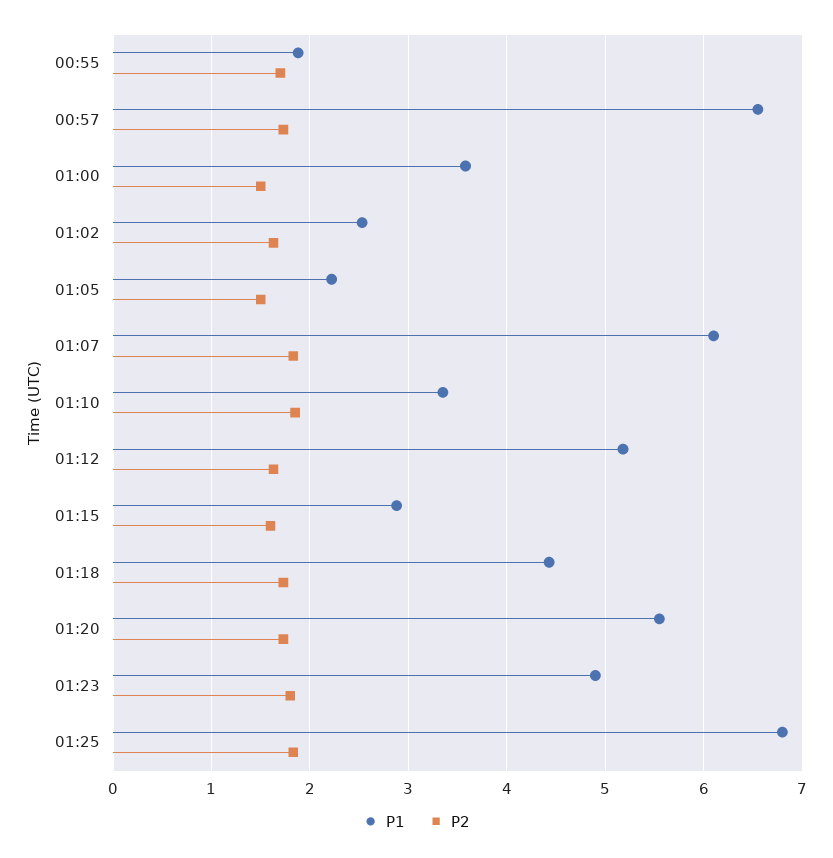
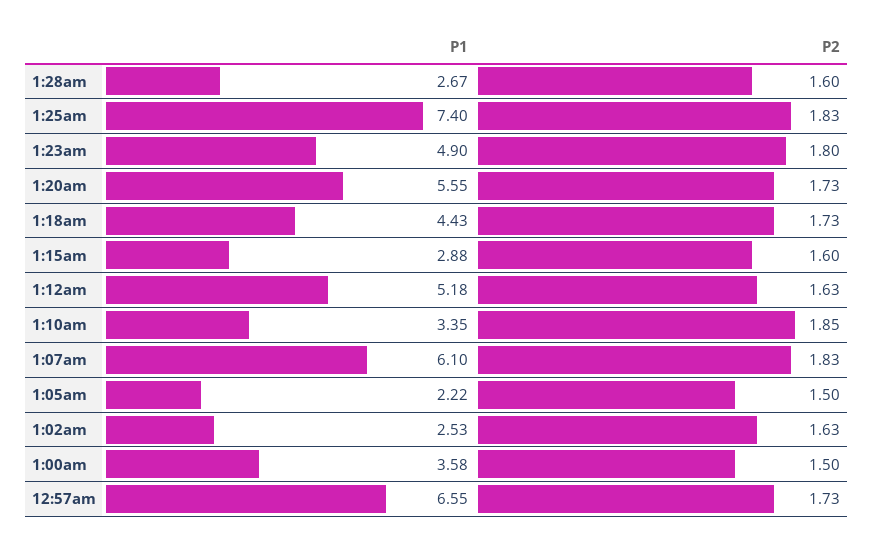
P1, 00:55: 1.9 -> none
P2, 00:55: 1.7 -> none
P1, 01:25: 6.8 -> 7.4
P1, 1:28am: none -> 2.67
P2, 1:28am: none -> 1.6

